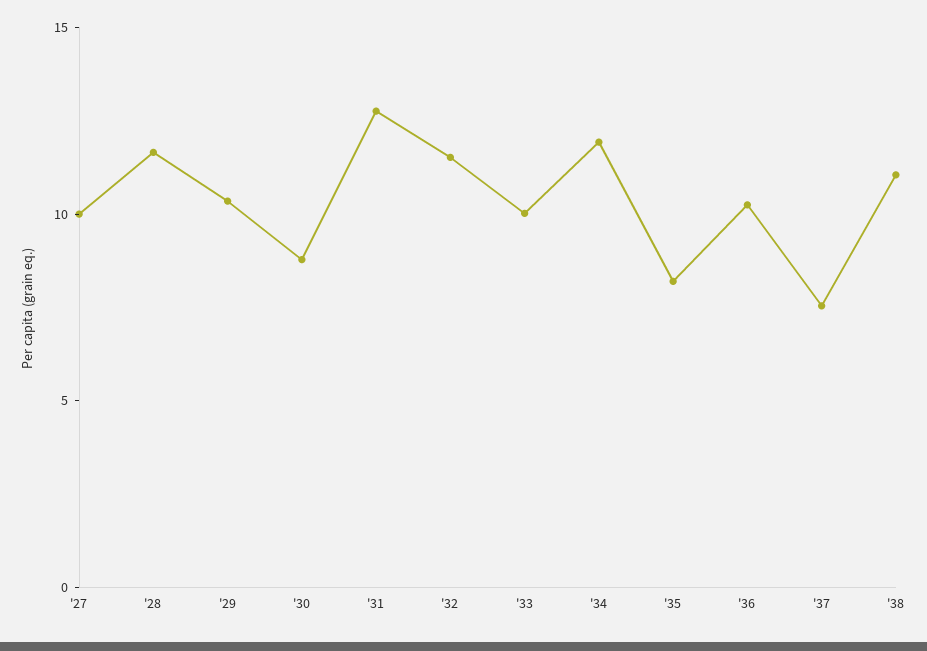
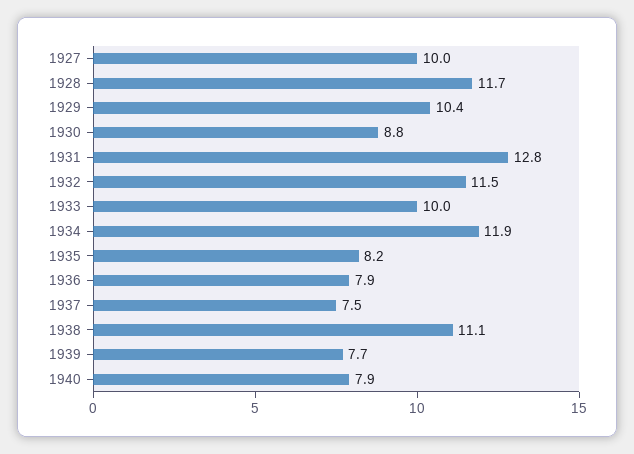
'36: 10 -> 7.9
1939: none -> 7.7
1940: none -> 7.9

